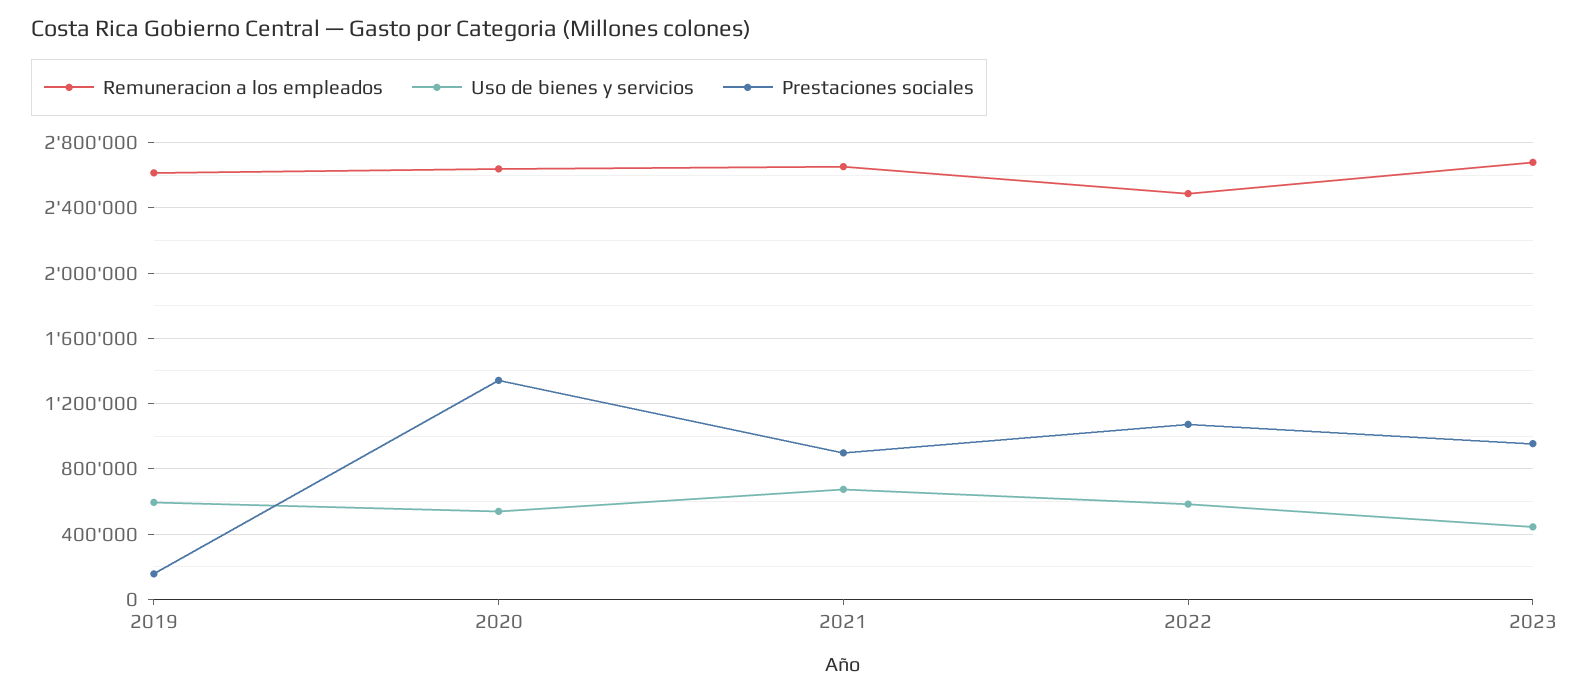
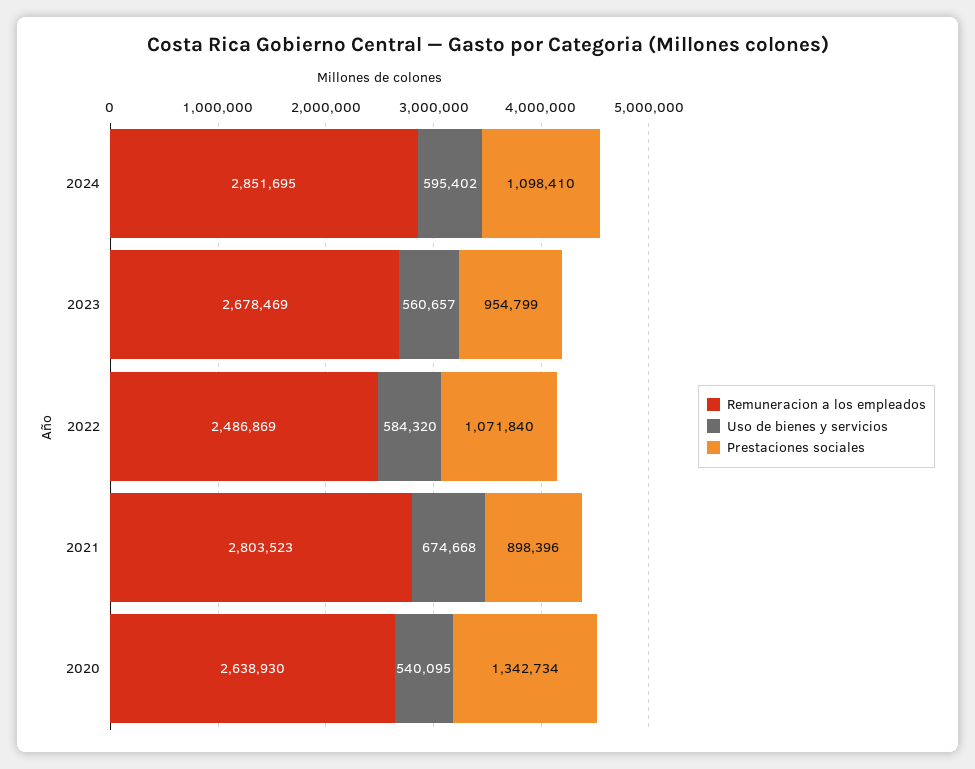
Remuneracion a los empleados, 2019: 2600000 -> none
Uso de bienes y servicios, 2019: 600000 -> none
Prestaciones sociales, 2019: 150000 -> none
Remuneracion a los empleados, 2021: 2650000 -> 2803523
Uso de bienes y servicios, 2023: 450000 -> 560657
Remuneracion a los empleados, 2024: none -> 2851695
Uso de bienes y servicios, 2024: none -> 595402
Prestaciones sociales, 2024: none -> 1098410

